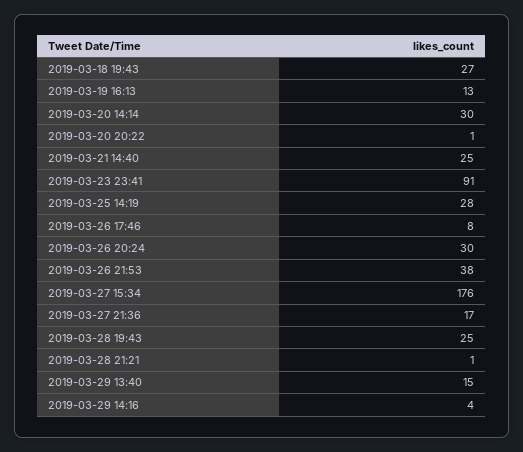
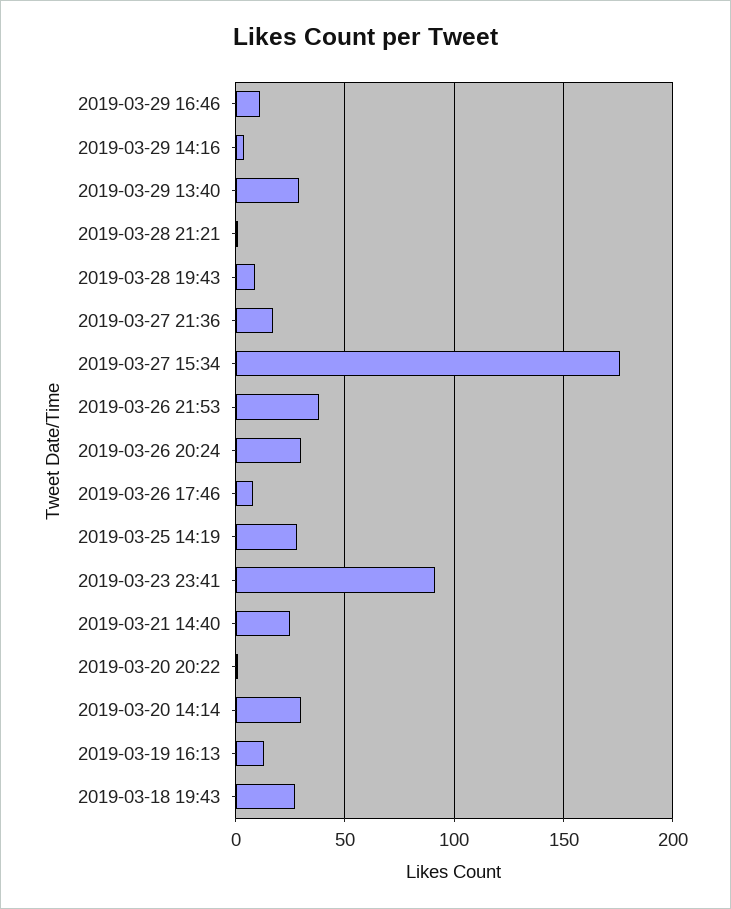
2019-03-28 19:43: 25 -> 10
2019-03-29 13:40: 15 -> 30
2019-03-29 16:46: none -> 10

